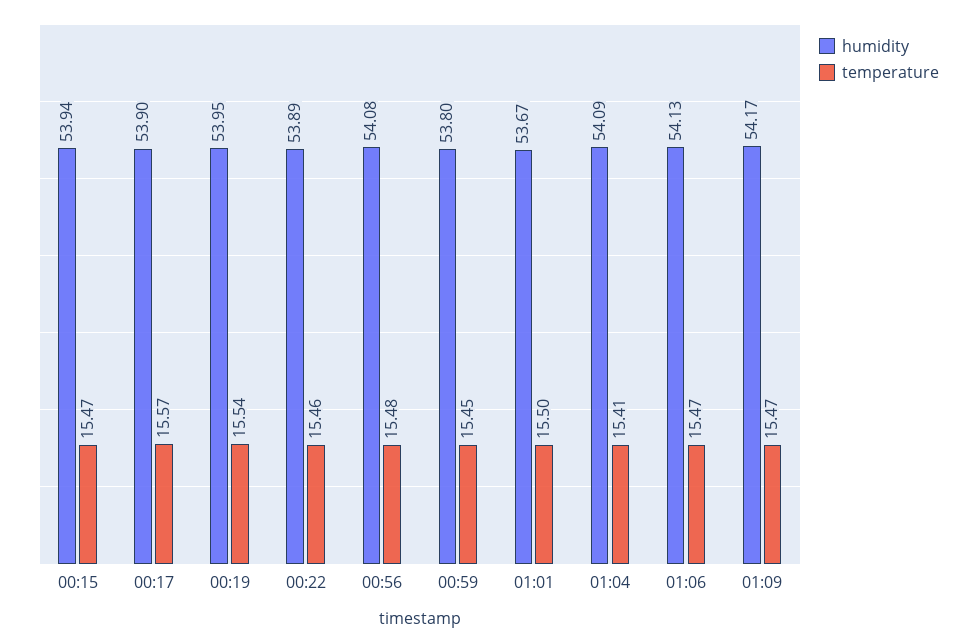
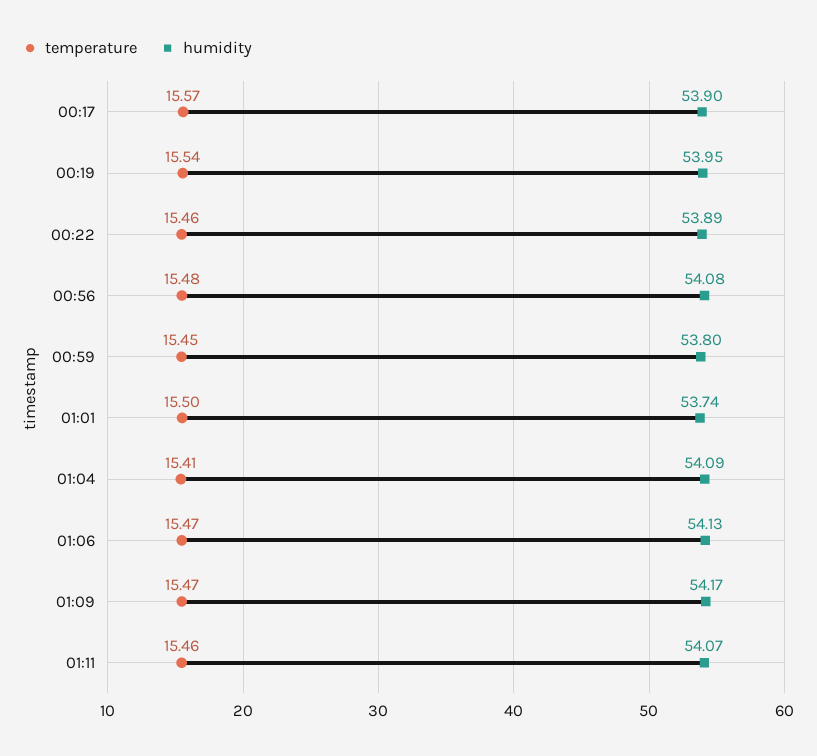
humidity, 00:15: 53.94 -> none
temperature, 00:15: 15.47 -> none
humidity, 01:01: 53.67 -> 53.74
temperature, 01:11: none -> 15.46
humidity, 01:11: none -> 54.07

